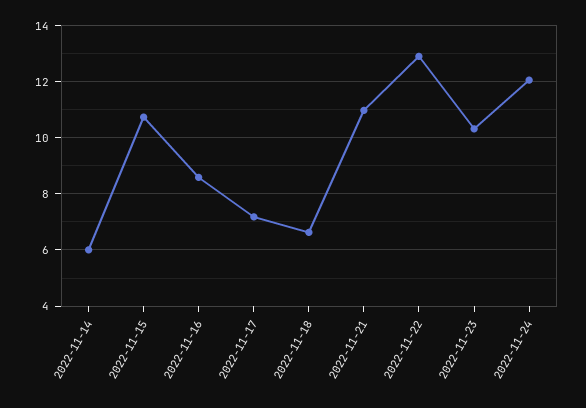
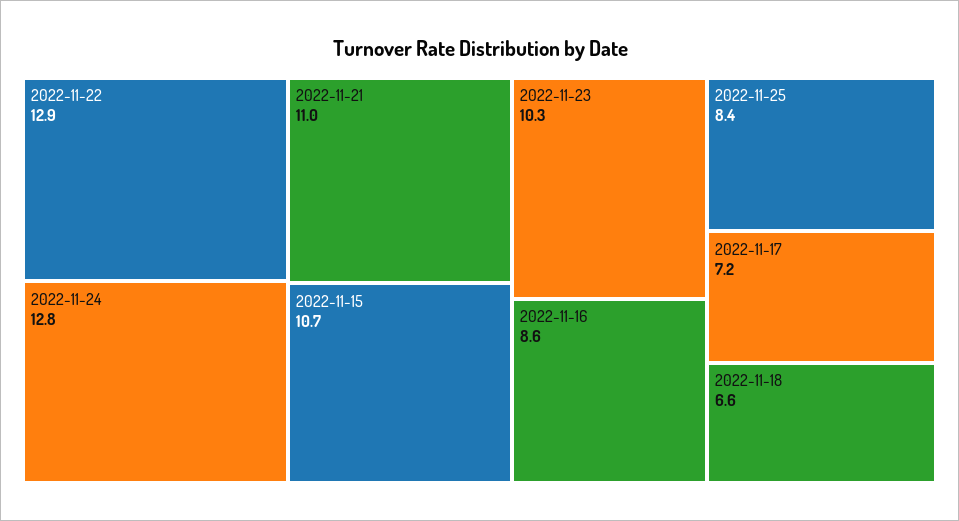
2022-11-14: 6 -> none
2022-11-24: 12 -> 12.8
2022-11-25: none -> 8.4

